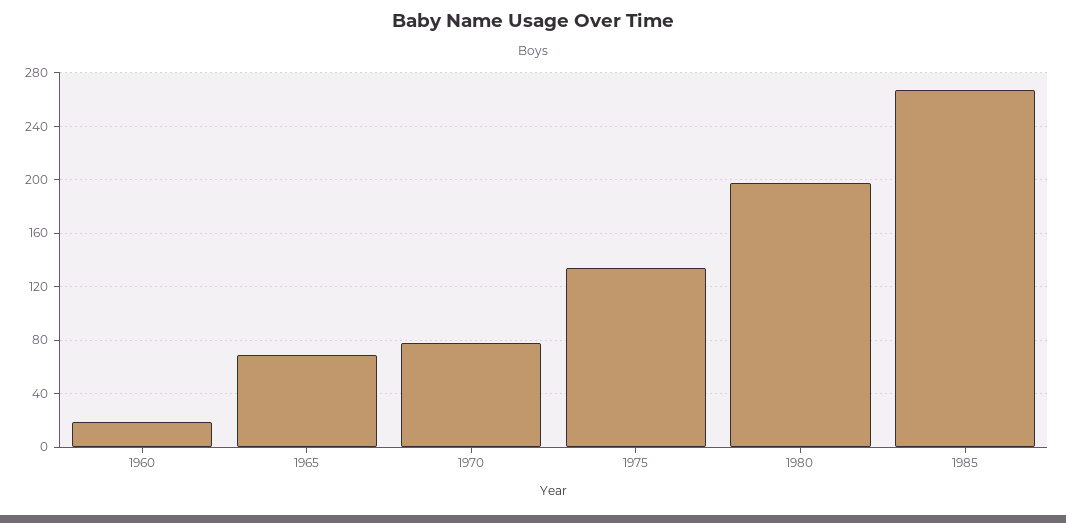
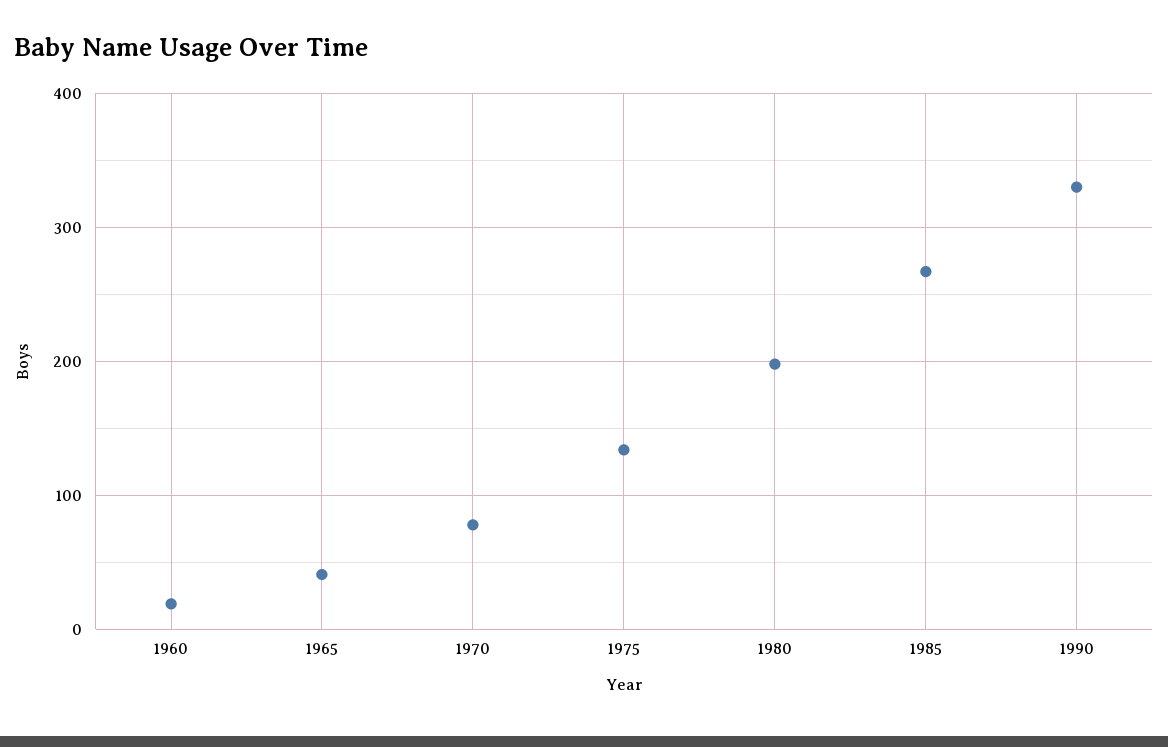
1965: 70 -> 40
1990: none -> 330

